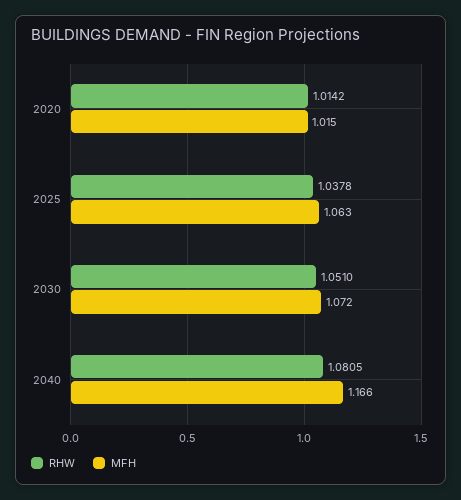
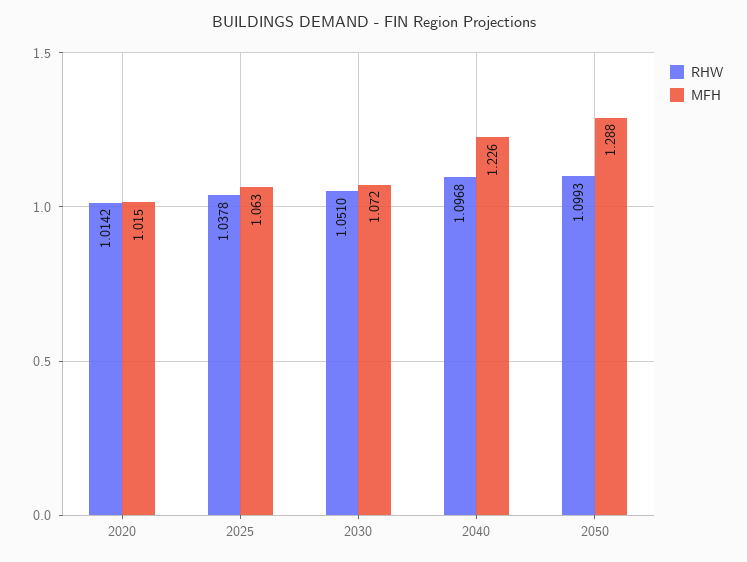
RHW, 2040: 1.0805 -> 1.0968
MFH, 2040: 1.166 -> 1.226
RHW, 2050: none -> 1.0993
MFH, 2050: none -> 1.288

